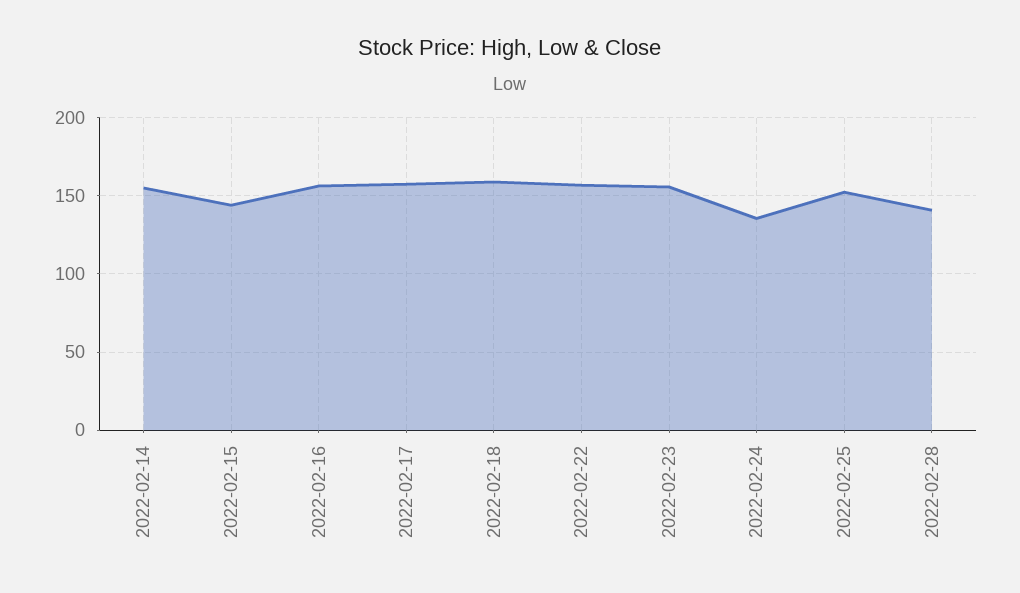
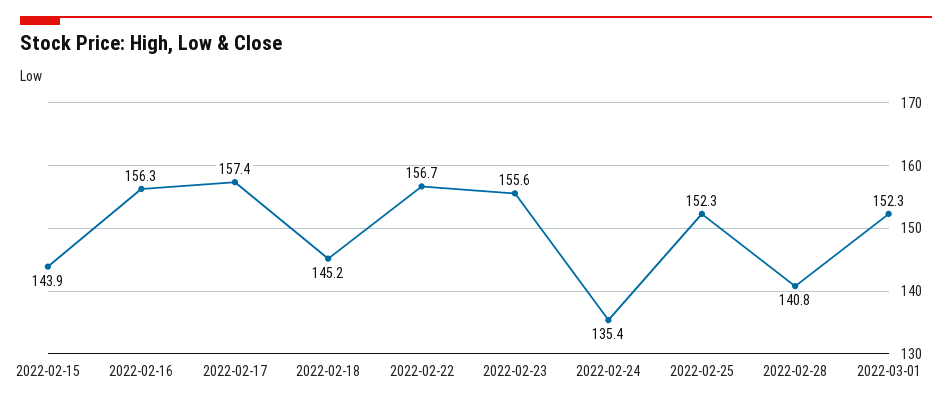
2022-02-14: 155 -> none
2022-02-18: 160 -> 145.2
2022-03-01: none -> 152.3

